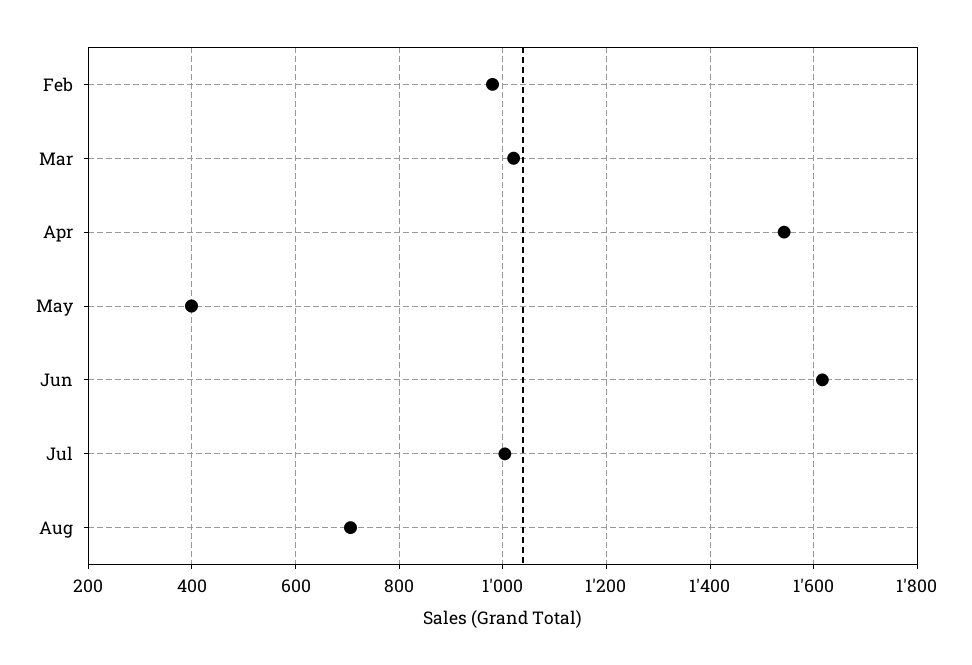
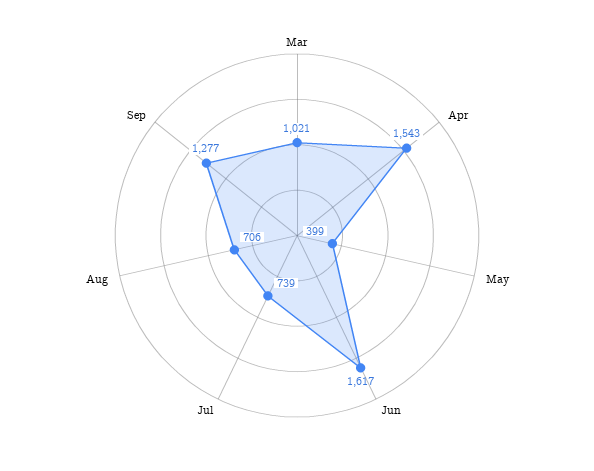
Feb: 980 -> none
Jul: 1000 -> 739
Sep: none -> 1277

